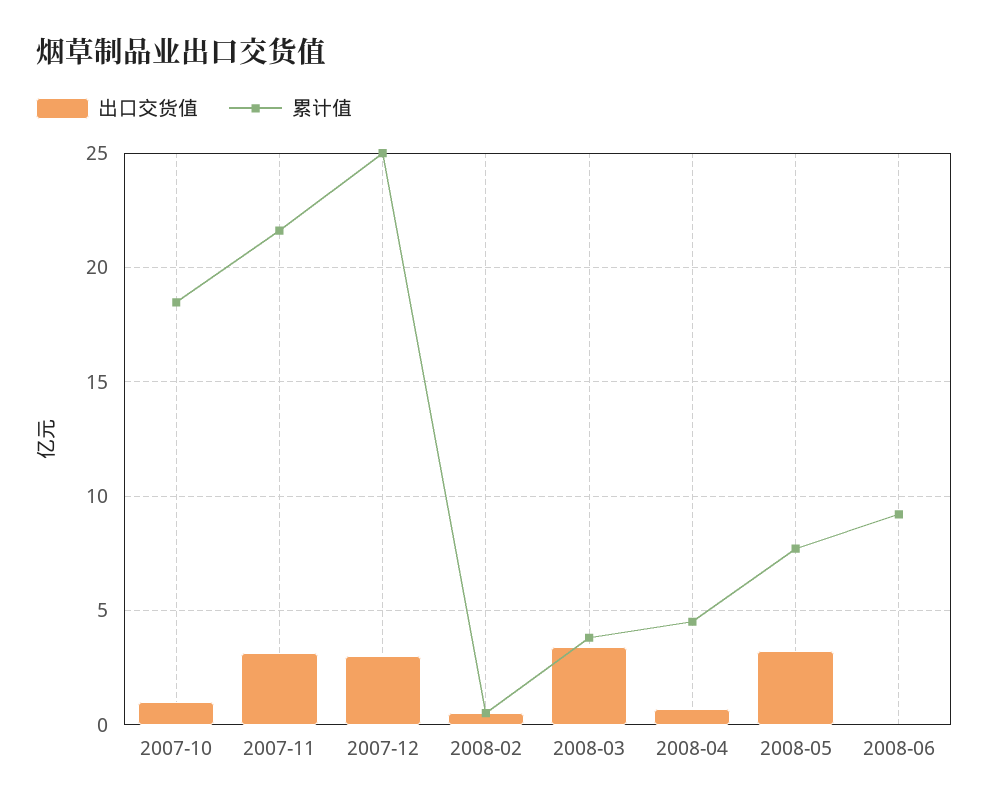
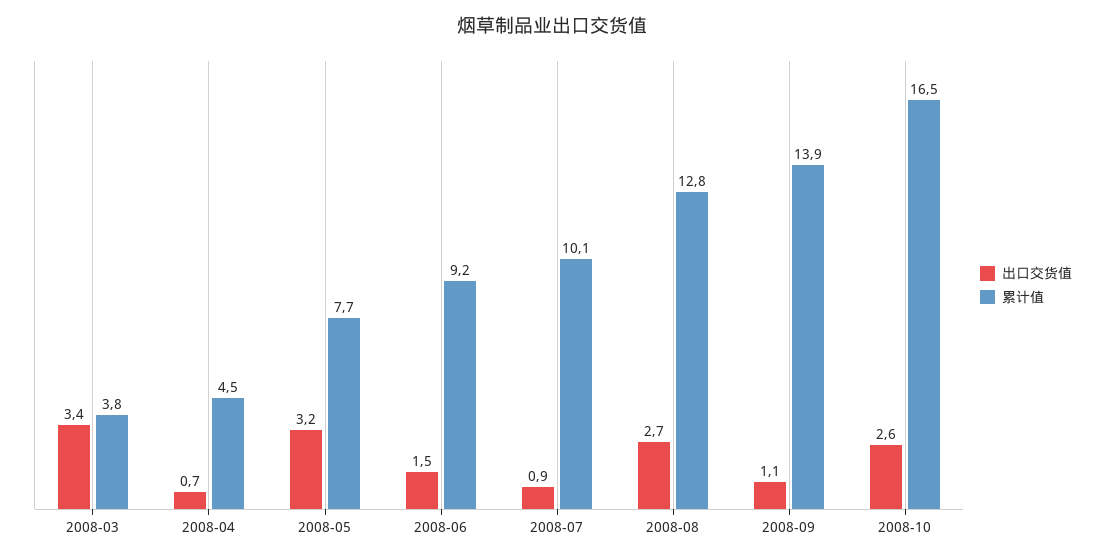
出口交货值, 2007-10: 1 -> none
累计值, 2007-10: 18.5 -> none
出口交货值, 2007-11: 3 -> none
累计值, 2007-11: 21.5 -> none
出口交货值, 2007-12: 3 -> none
累计值, 2007-12: 25 -> none
出口交货值, 2008-02: 0.5 -> none
累计值, 2008-02: 0.5 -> none
出口交货值, 2008-06: 0 -> 1.5
出口交货值, 2008-07: none -> 0.9
累计值, 2008-07: none -> 10.1
出口交货值, 2008-08: none -> 2.7
累计值, 2008-08: none -> 12.8
出口交货值, 2008-09: none -> 1.1
累计值, 2008-09: none -> 13.9
出口交货值, 2008-10: none -> 2.6
累计值, 2008-10: none -> 16.5

